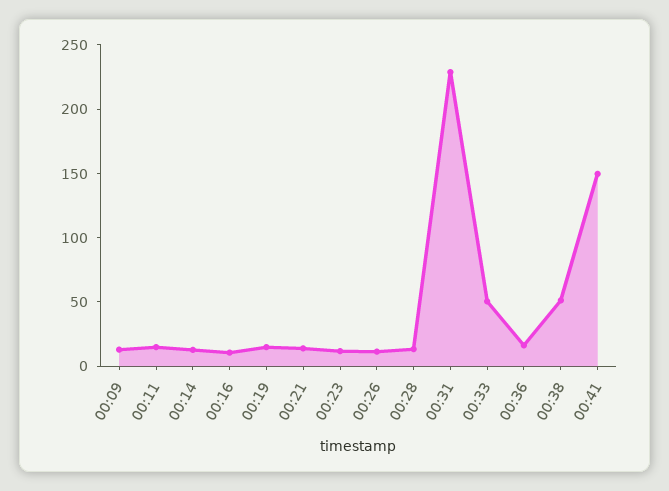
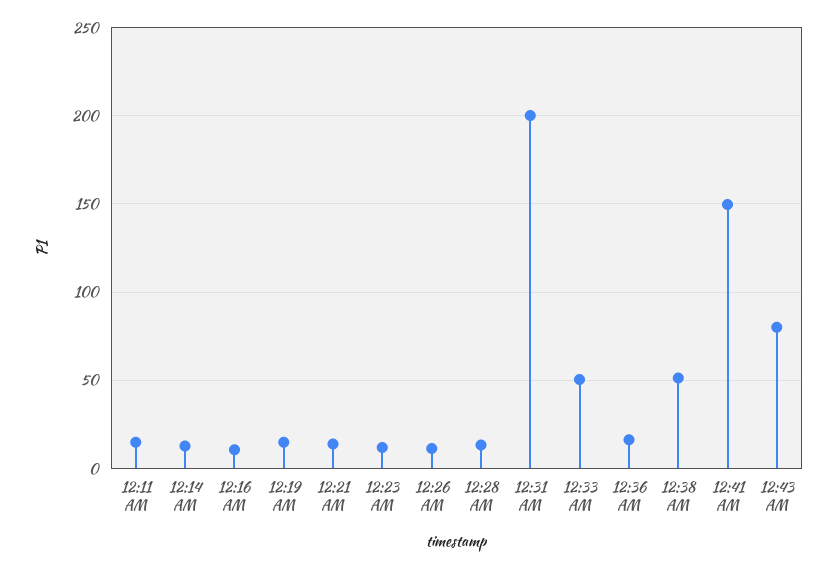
00:09: 10 -> none
00:31: 230 -> 200
12:43 AM: none -> 80

